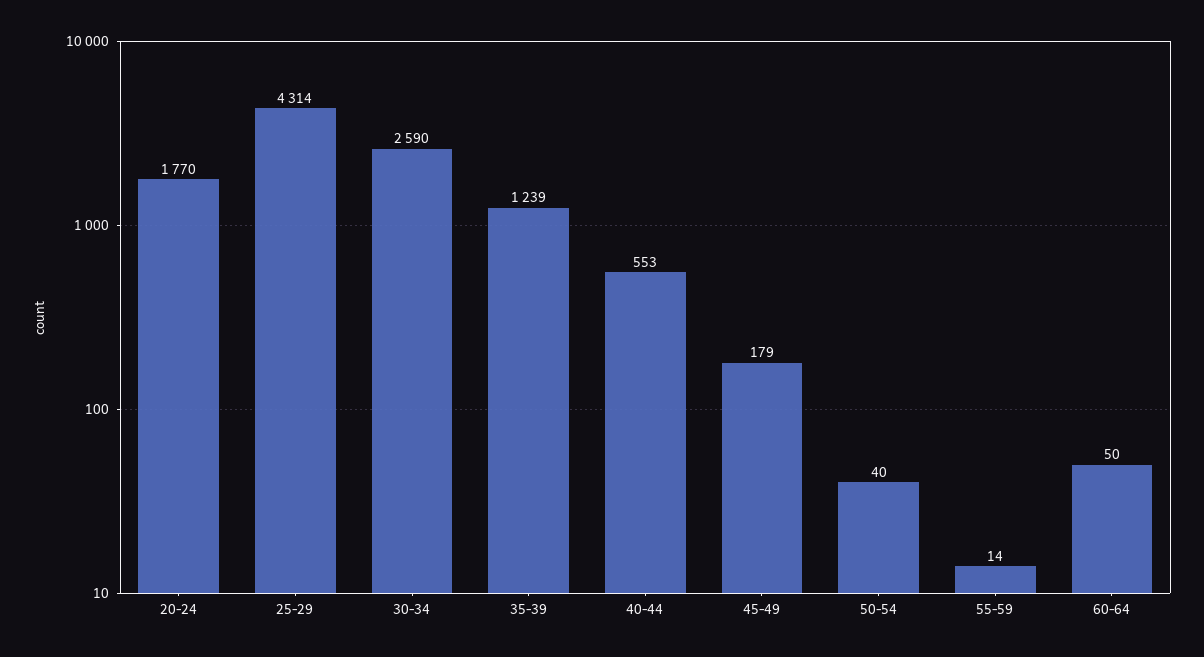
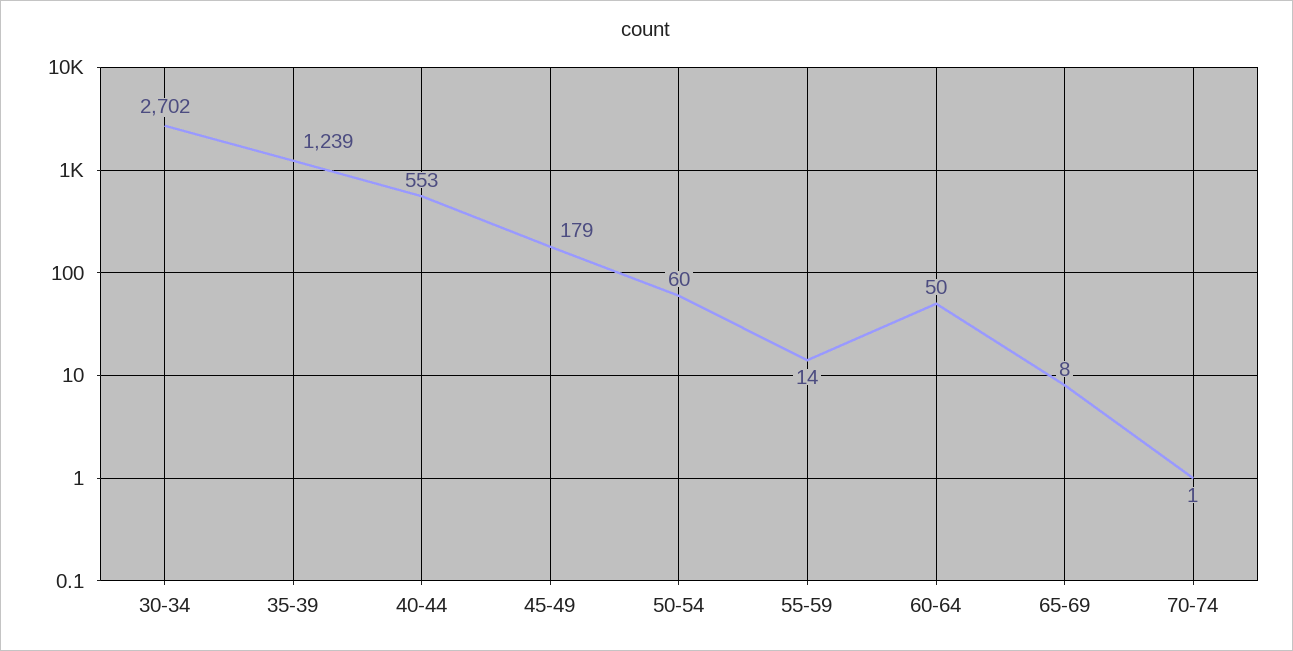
20-24: 1770 -> none
25-29: 4314 -> none
30-34: 2590 -> 2702
50-54: 40 -> 60
65-69: none -> 8
70-74: none -> 1

